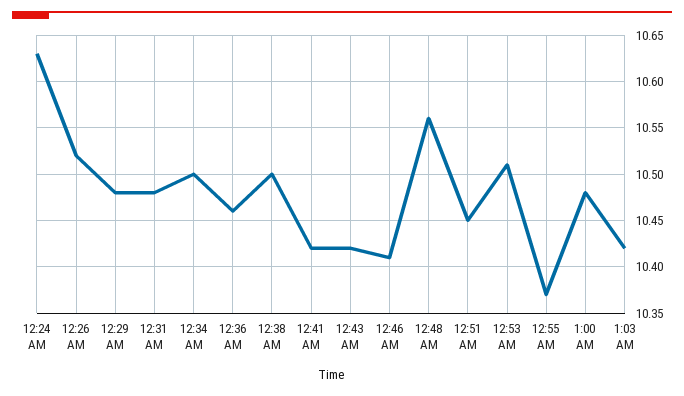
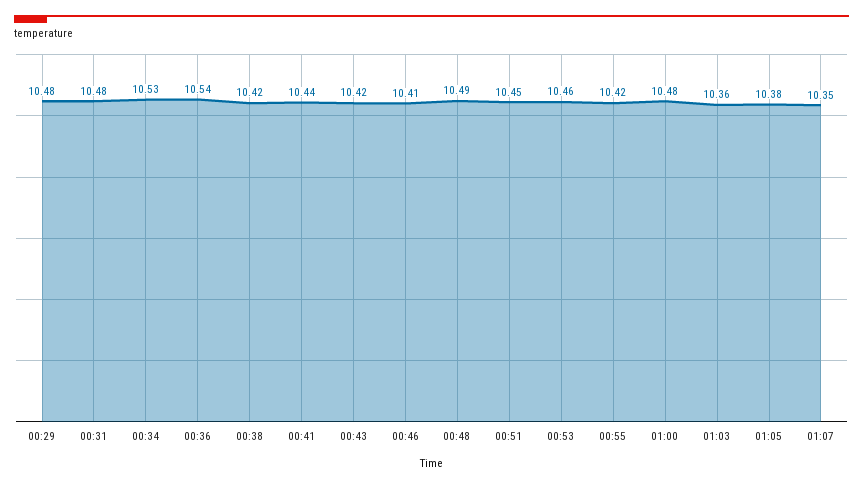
12:24 AM: 10.63 -> none
12:26 AM: 10.52 -> none
12:34 AM: 10.5 -> 10.53
12:36 AM: 10.46 -> 10.54
12:38 AM: 10.5 -> 10.42
12:41 AM: 10.42 -> 10.44
12:48 AM: 10.56 -> 10.49
12:53 AM: 10.51 -> 10.46
12:55 AM: 10.37 -> 10.42
1:03 AM: 10.42 -> 10.36
01:05: none -> 10.38
01:07: none -> 10.35

